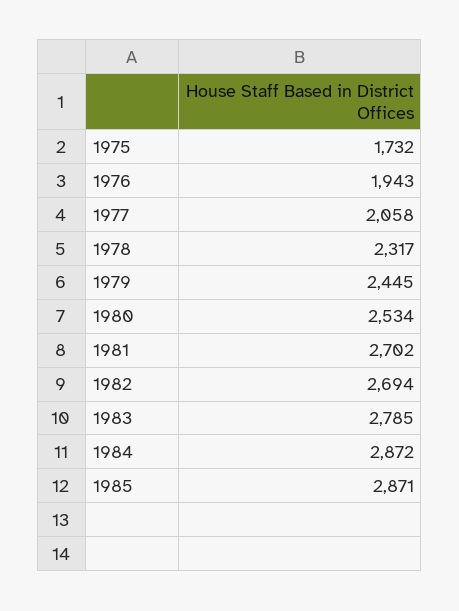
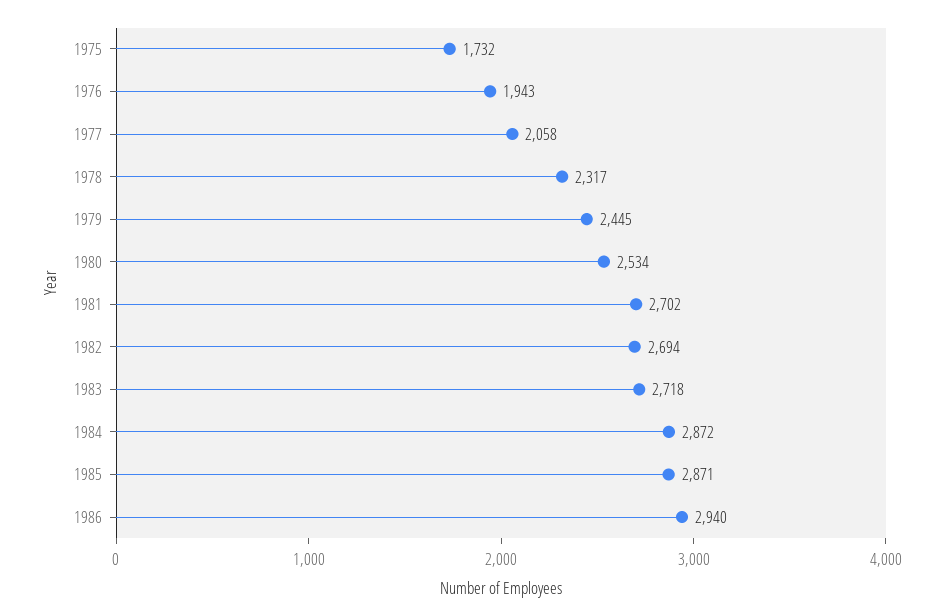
1983: 2785 -> 2718
1986: none -> 2940

